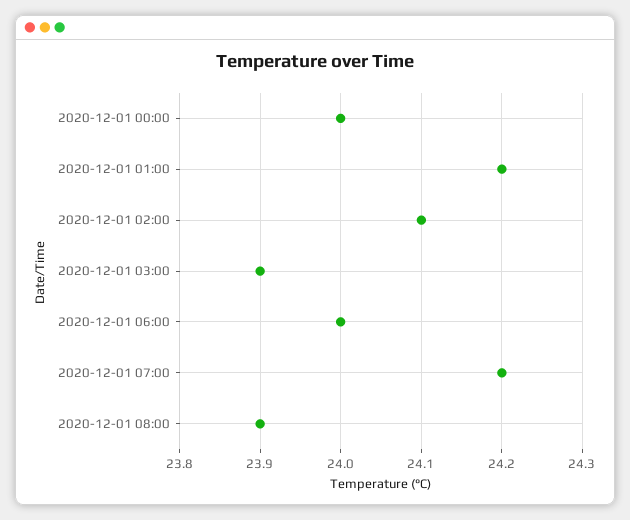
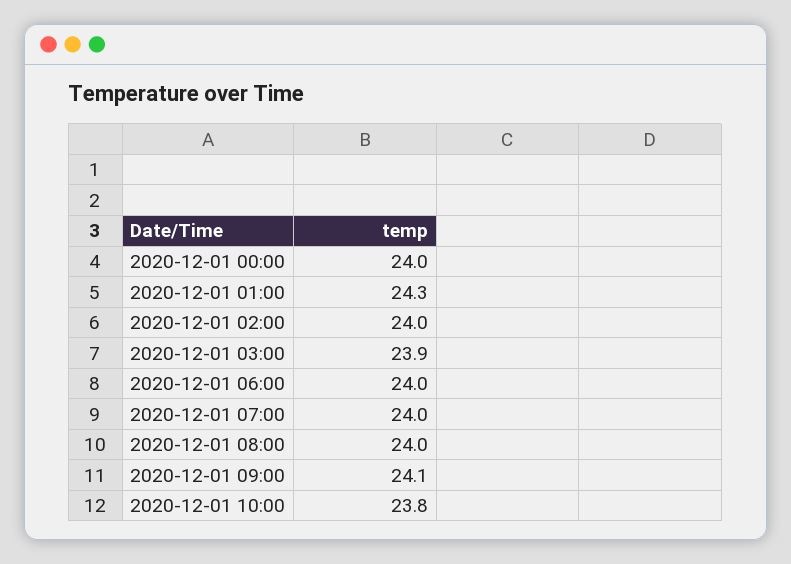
2020-12-01 01:00: 24.2 -> 24.3
2020-12-01 02:00: 24.1 -> 24
2020-12-01 07:00: 24.2 -> 24
2020-12-01 08:00: 23.9 -> 24
2020-12-01 09:00: none -> 24.1
2020-12-01 10:00: none -> 23.8

